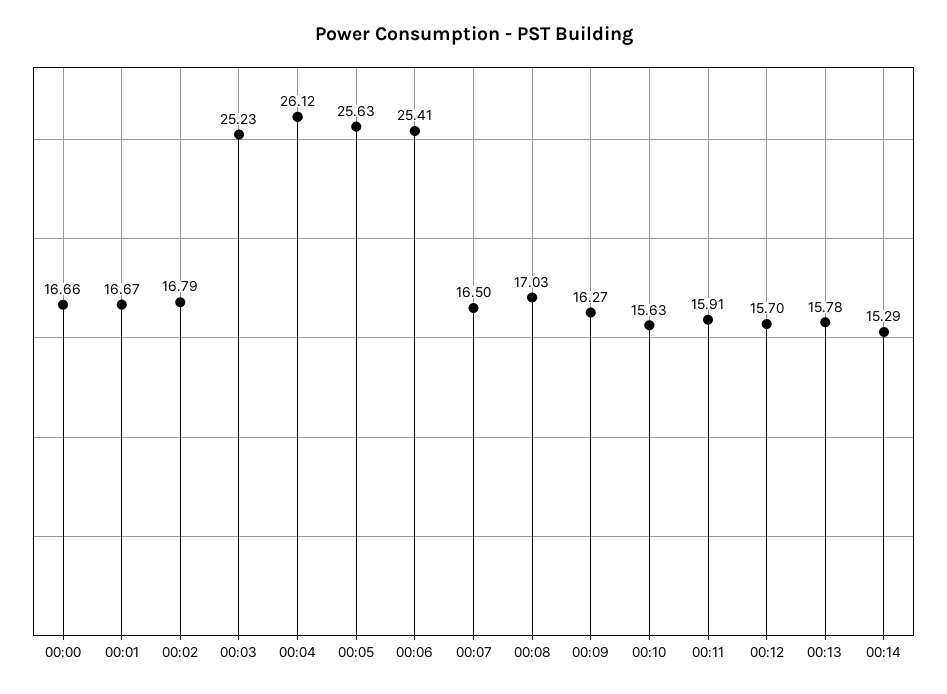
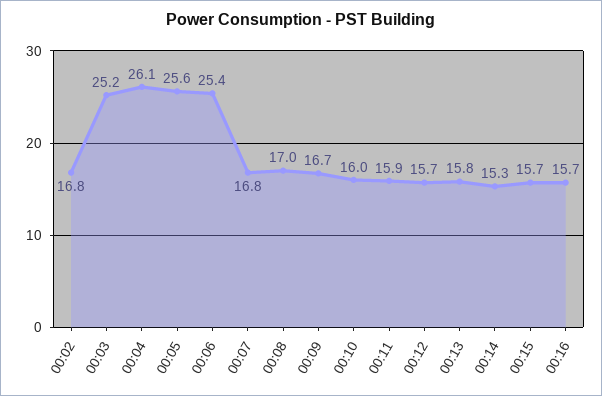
00:00: 16.66 -> none
00:01: 16.67 -> none
00:07: 16.5 -> 16.8
00:09: 16.27 -> 16.7
00:10: 15.63 -> 16
00:15: none -> 15.7
00:16: none -> 15.7

